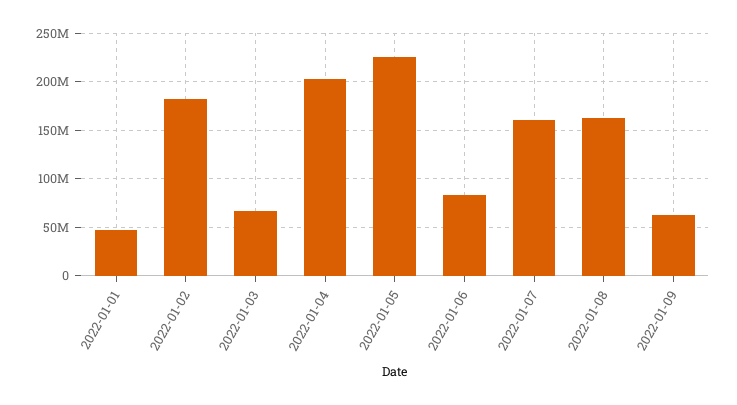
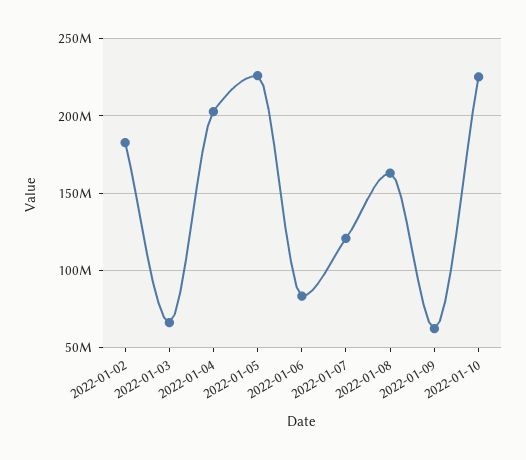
2022-01-01: 50000000 -> none
2022-01-07: 160000000 -> 120000000
2022-01-10: none -> 225000000

